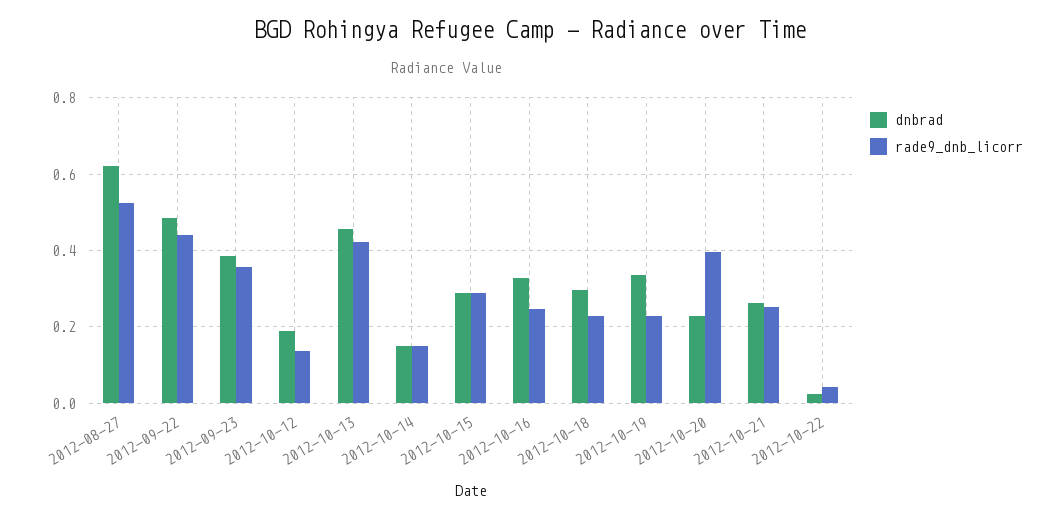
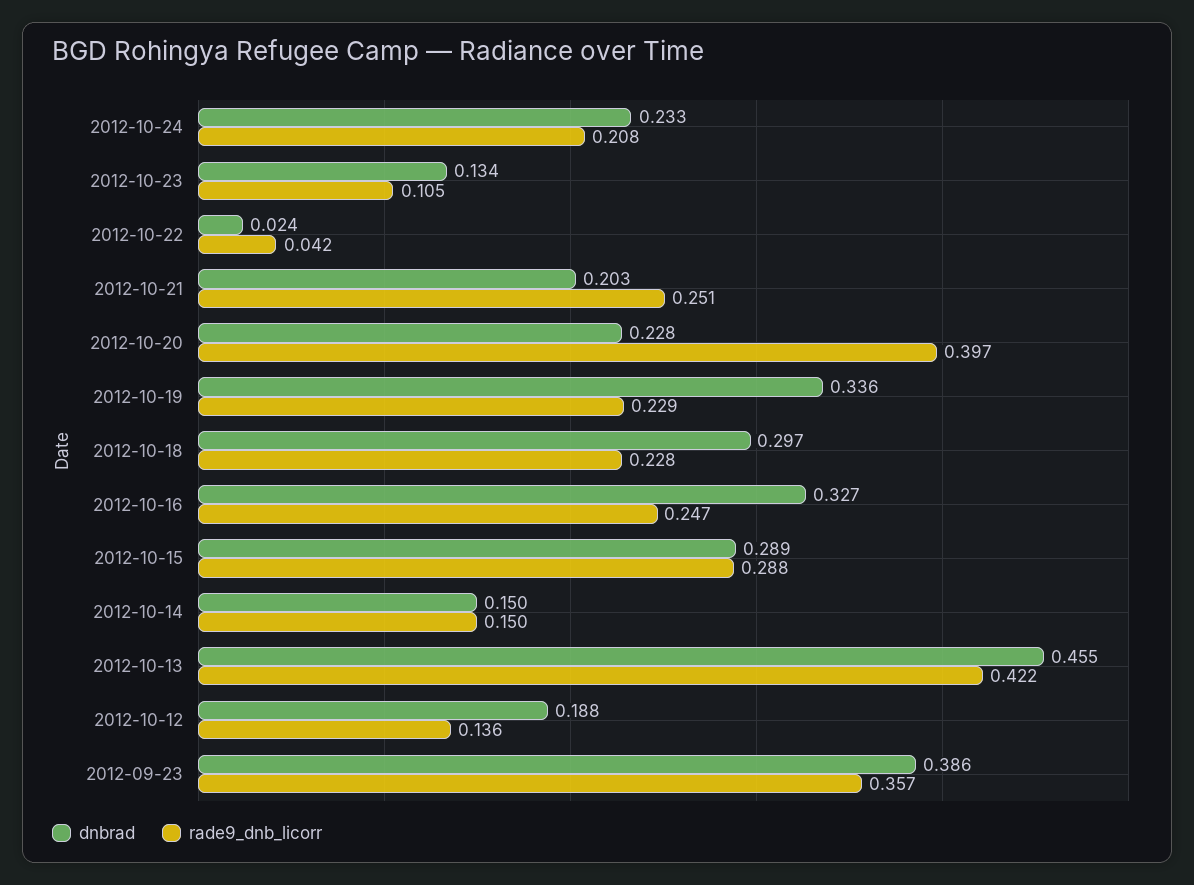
dnbrad, 2012-08-27: 0.62 -> none
rade9_dnb_licorr, 2012-08-27: 0.52 -> none
dnbrad, 2012-09-22: 0.48 -> none
rade9_dnb_licorr, 2012-09-22: 0.44 -> none
dnbrad, 2012-10-21: 0.26 -> 0.203
dnbrad, 2012-10-24: none -> 0.233
rade9_dnb_licorr, 2012-10-24: none -> 0.208
dnbrad, 2012-10-23: none -> 0.134
rade9_dnb_licorr, 2012-10-23: none -> 0.105

